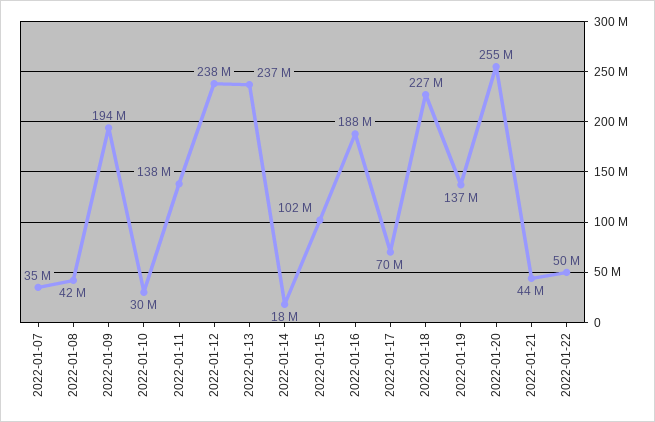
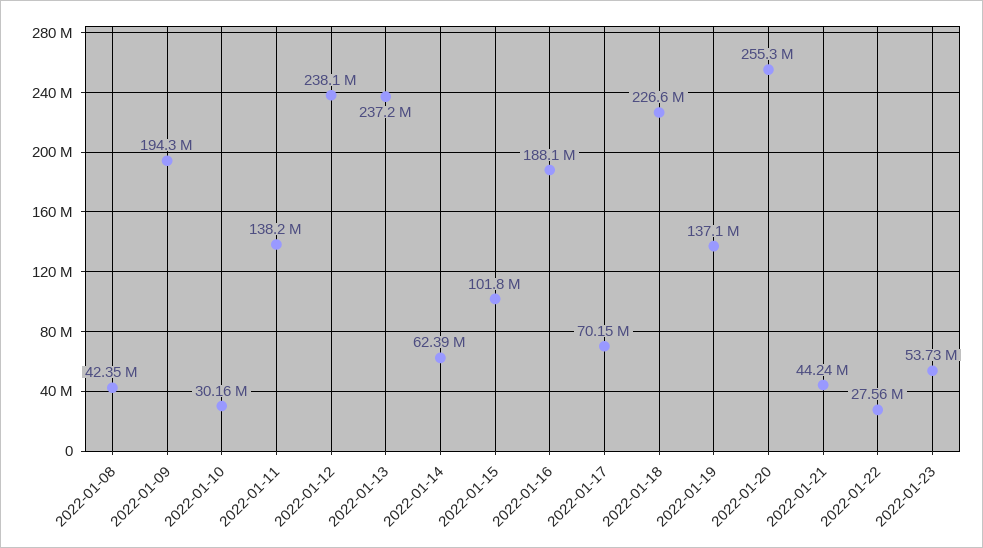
2022-01-07: 35000000 -> none
2022-01-14: 18000000 -> 62390000
2022-01-22: 50000000 -> 27560000
2022-01-23: none -> 53730000

